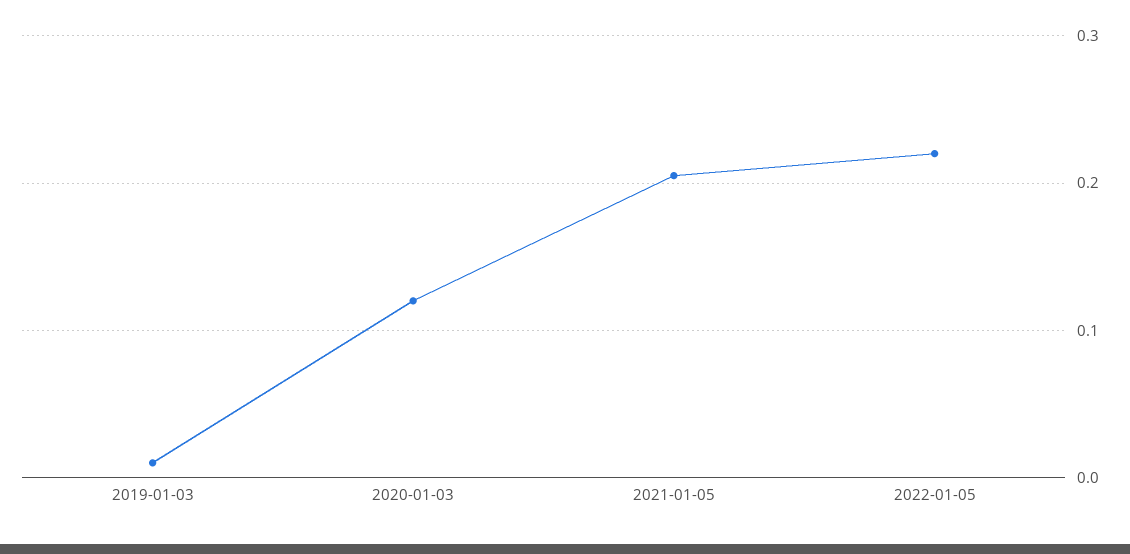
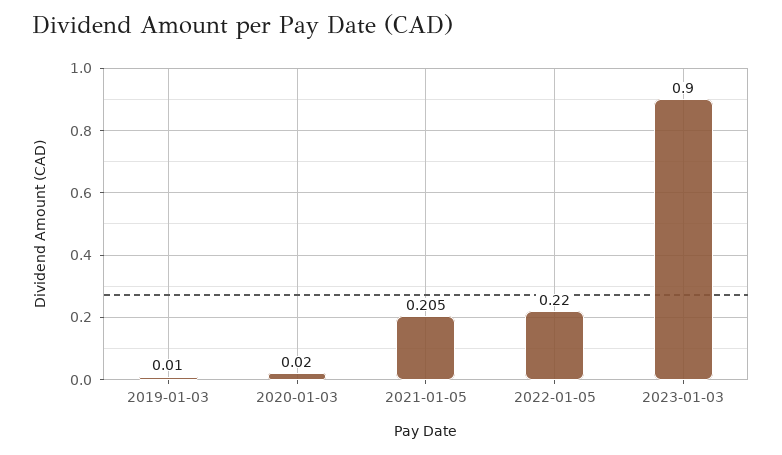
2020-01-03: 0.12 -> 0.02
2023-01-03: none -> 0.9

